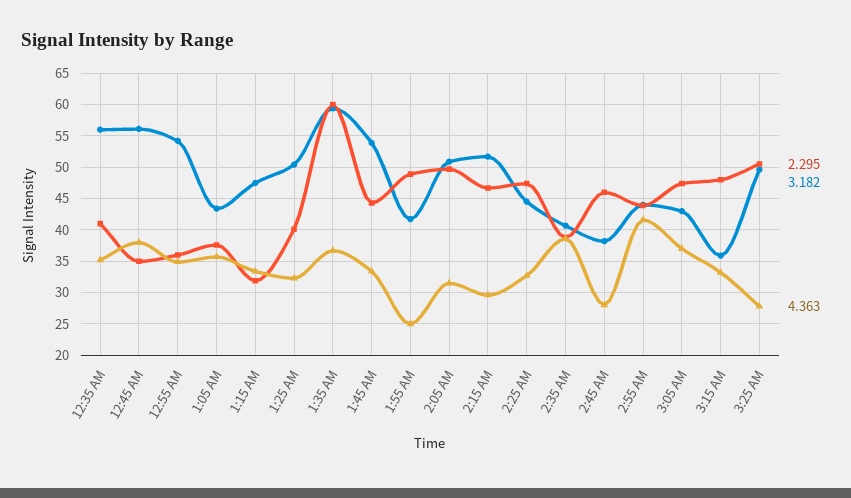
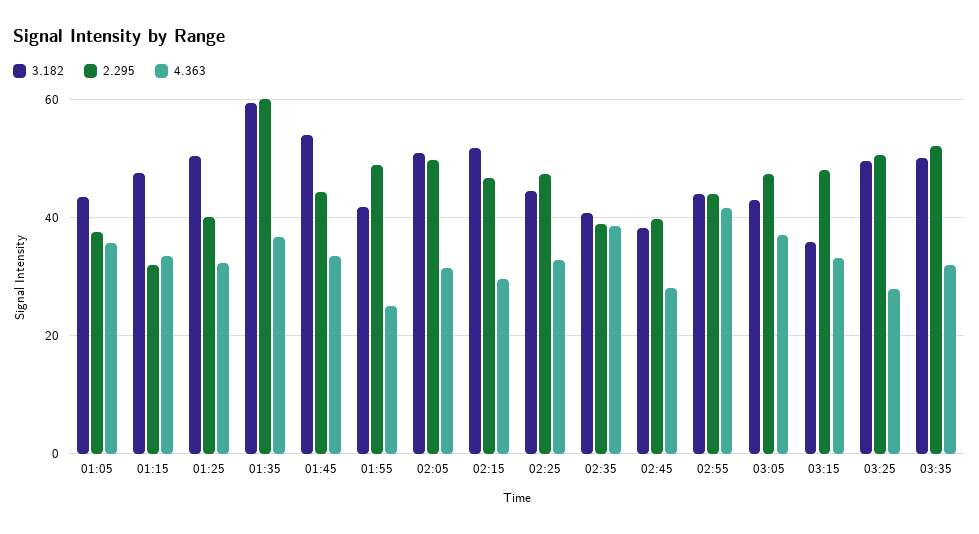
2.295, 12:35 AM: 41 -> none
3.182, 12:35 AM: 56 -> none
4.363, 12:35 AM: 35 -> none
2.295, 12:45 AM: 35 -> none
3.182, 12:45 AM: 56 -> none
4.363, 12:45 AM: 38 -> none
2.295, 12:55 AM: 36 -> none
3.182, 12:55 AM: 54 -> none
4.363, 12:55 AM: 35 -> none
2.295, 2:45 AM: 46 -> 40
3.182, 03:35: none -> 50
2.295, 03:35: none -> 52
4.363, 03:35: none -> 32

